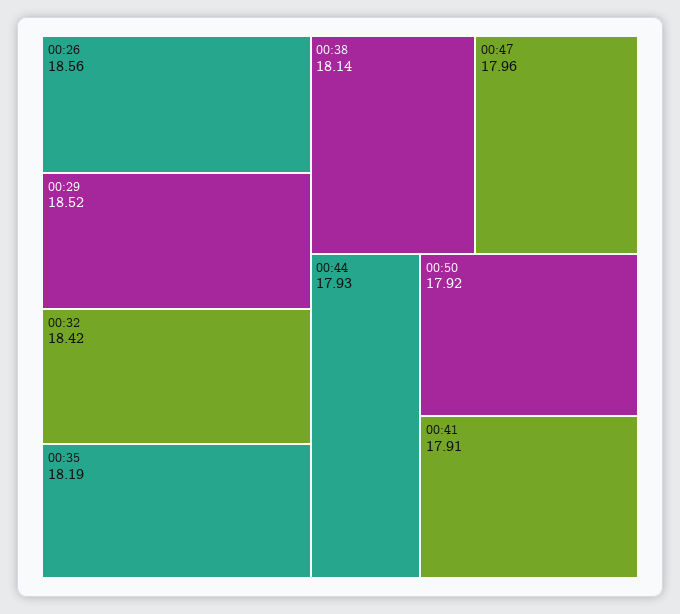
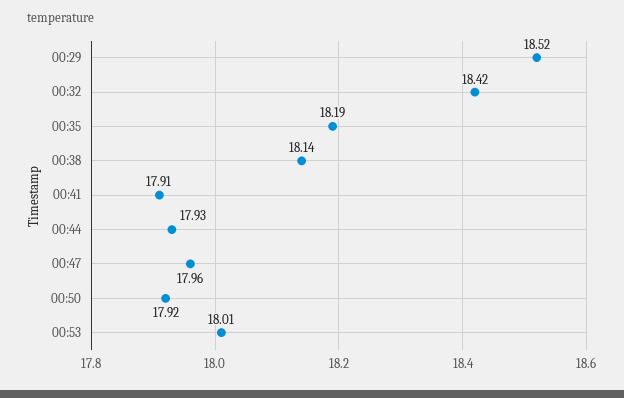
00:26: 18.56 -> none
00:53: none -> 18.01

